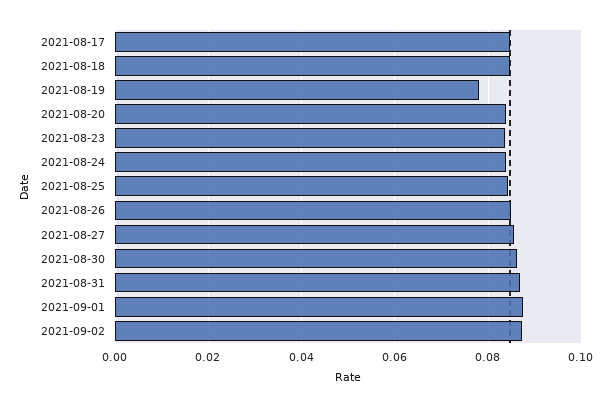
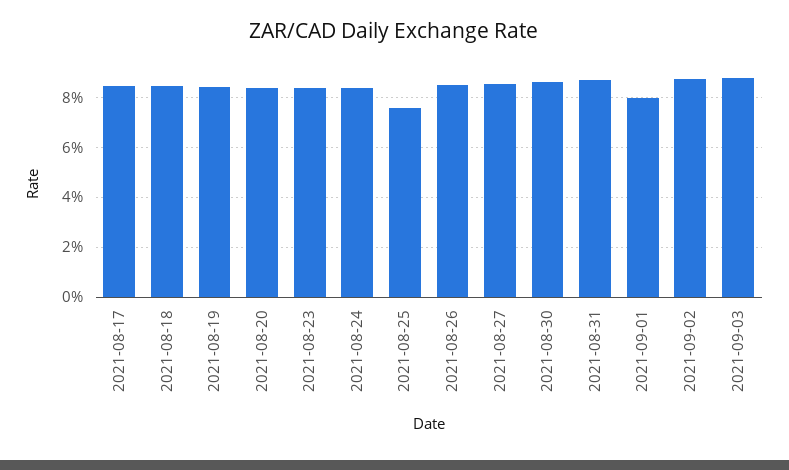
2021-08-19: 0.078 -> 0.085
2021-08-25: 0.084 -> 0.075
2021-09-01: 0.088 -> 0.08
2021-09-03: none -> 0.0875

